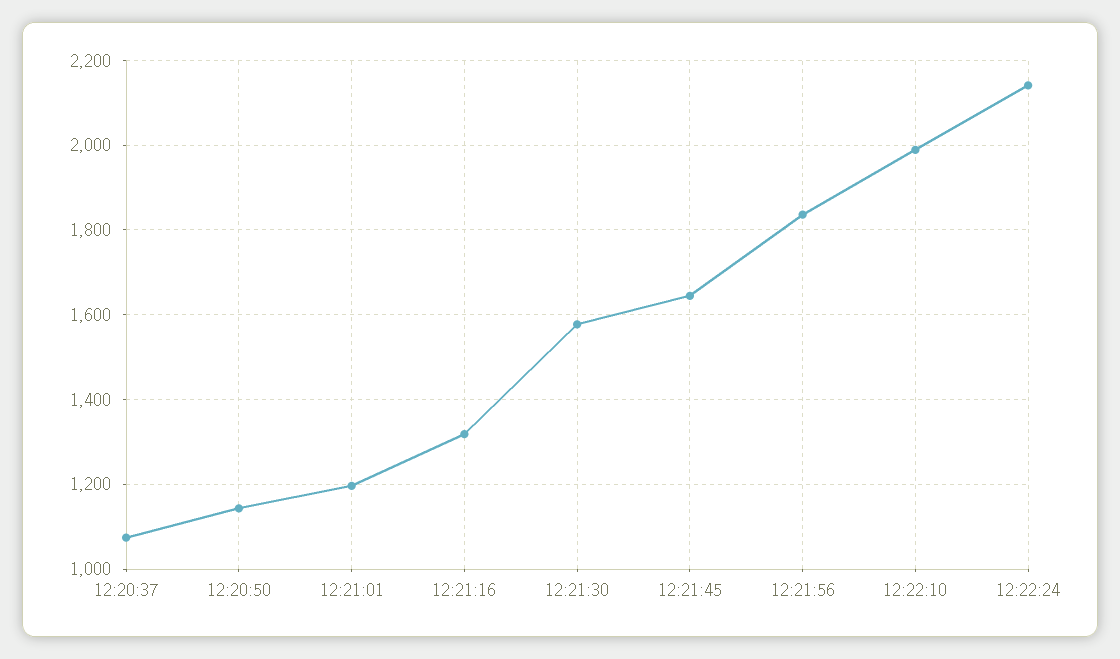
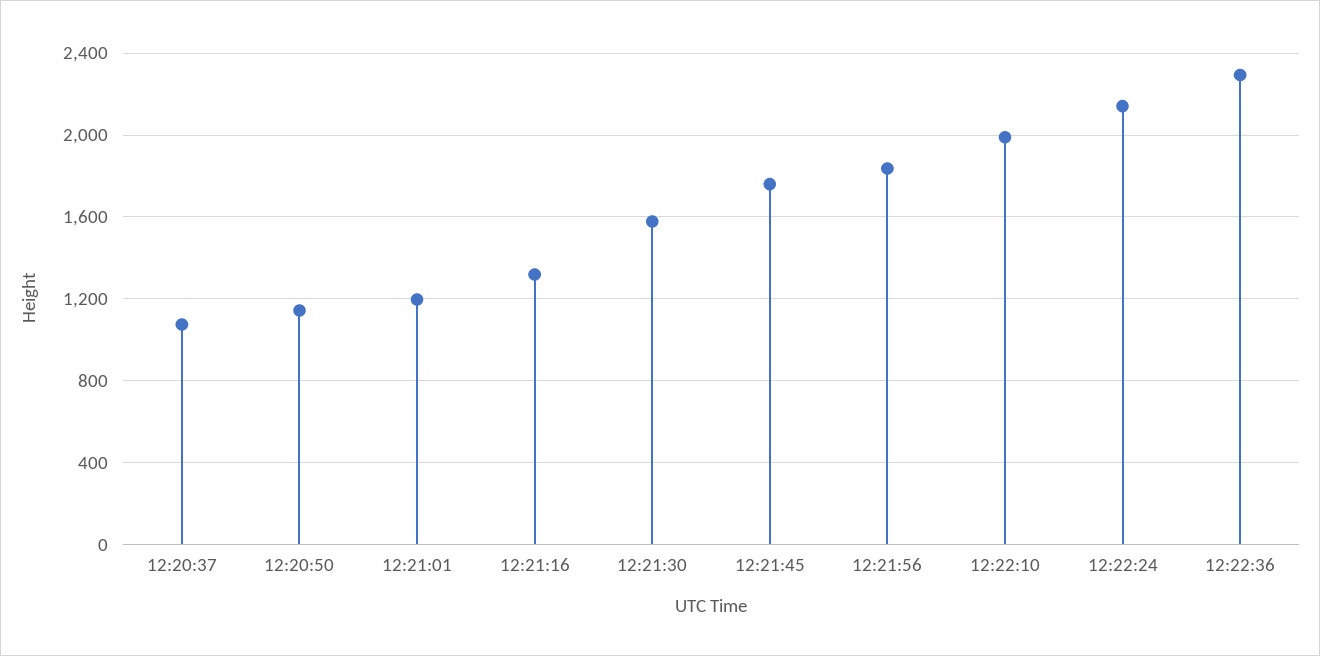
12:21:45: 1640 -> 1750
12:22:36: none -> 2300

